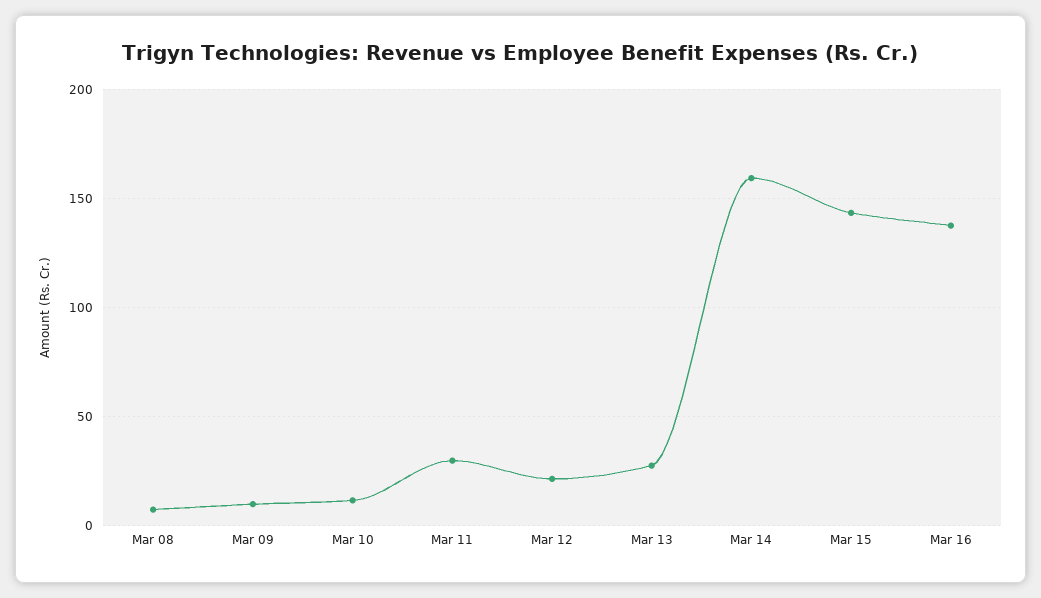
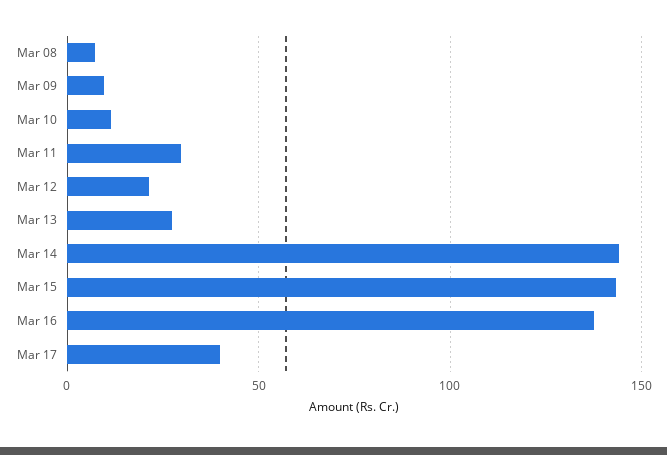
Mar 14: 160 -> 145
Mar 17: none -> 40

